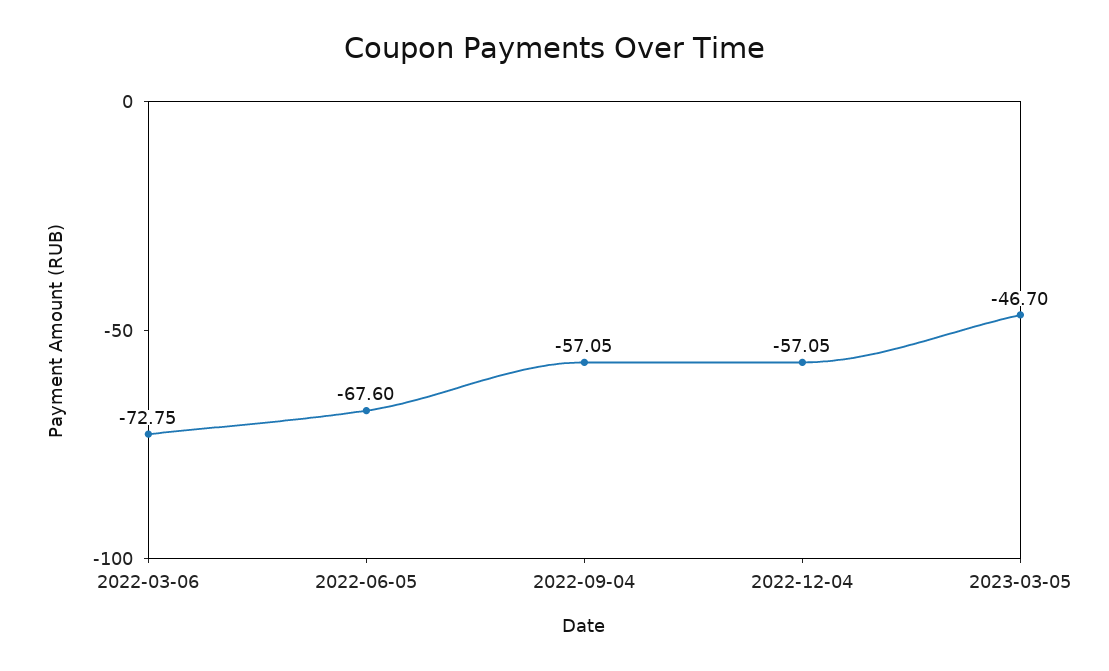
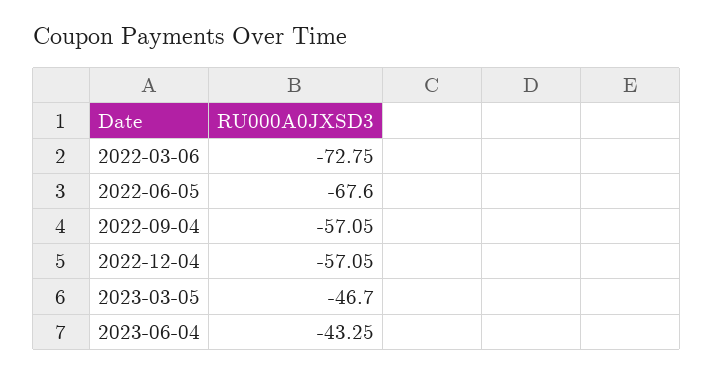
2023-06-04: none -> -43.25

